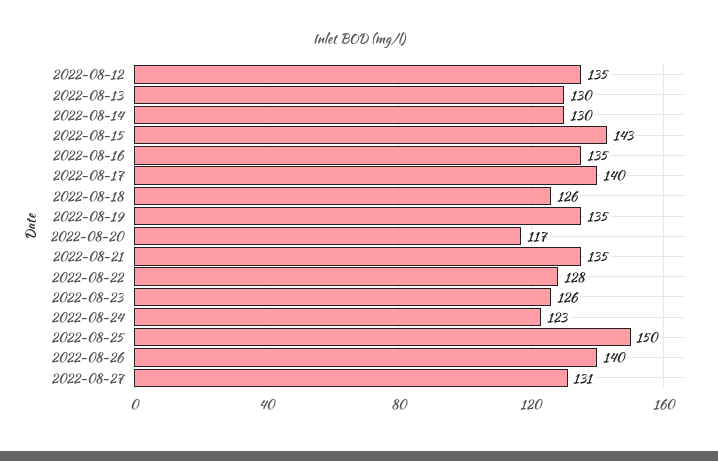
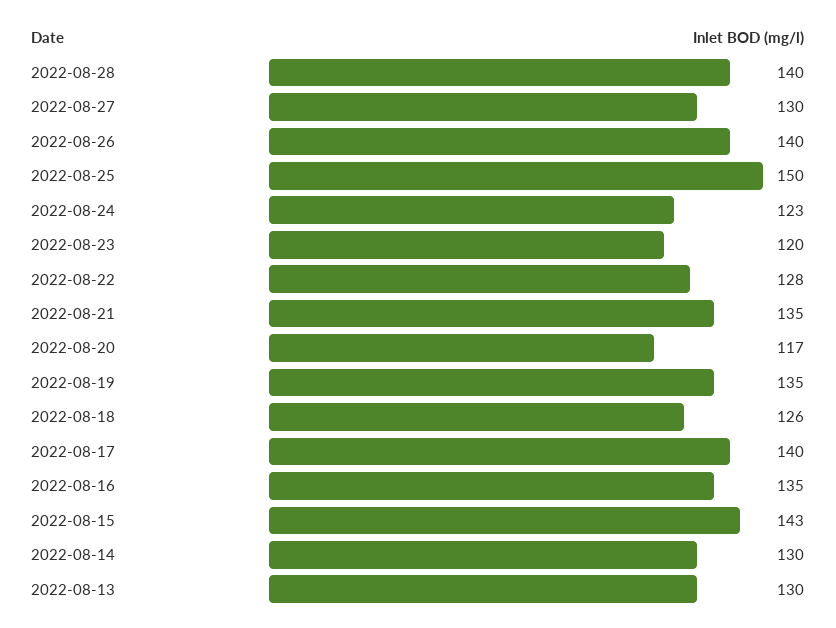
2022-08-12: 135 -> none
2022-08-23: 126 -> 120
2022-08-27: 131 -> 130
2022-08-28: none -> 140

